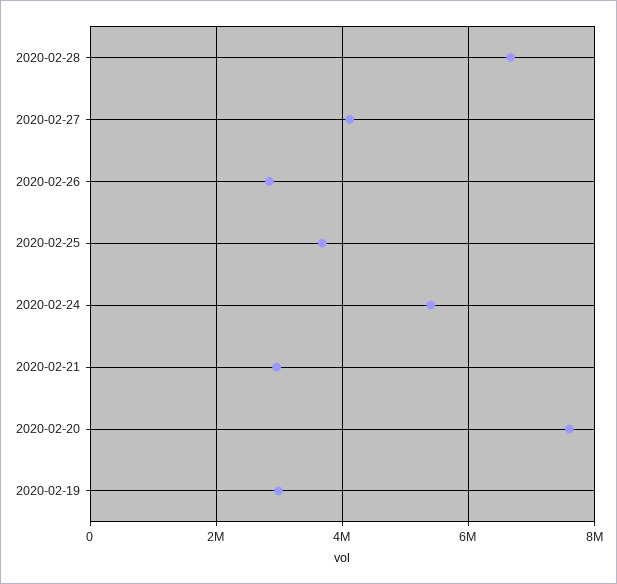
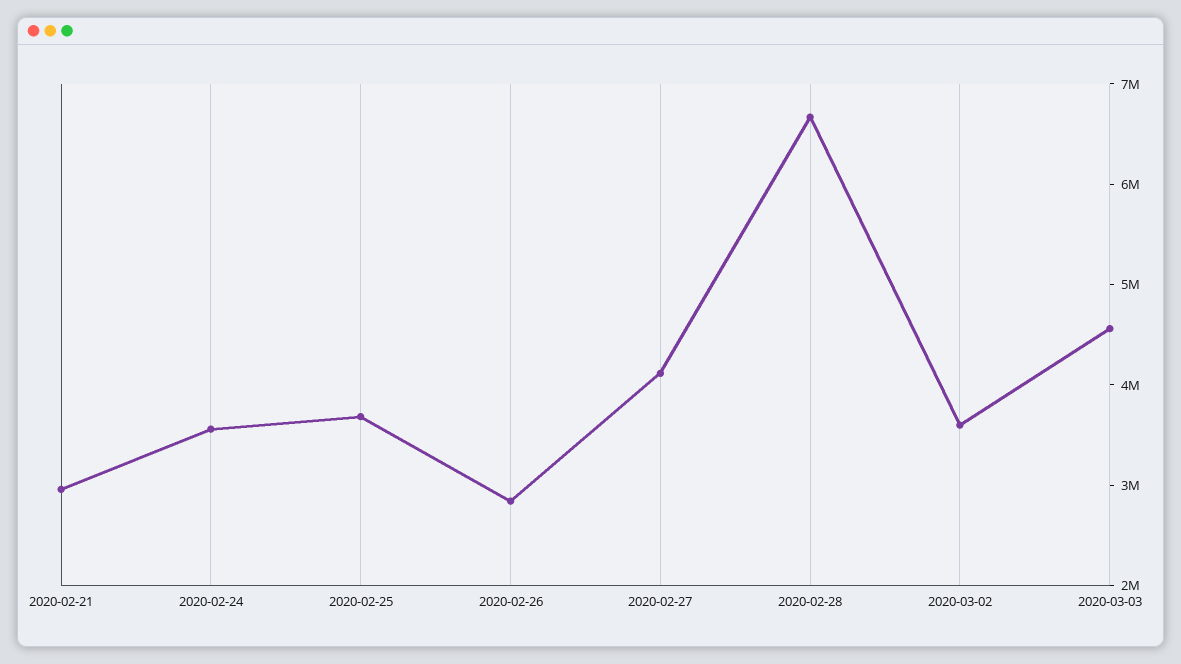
2020-02-24: 5400000 -> 3600000
2020-02-20: 7600000 -> none
2020-02-19: 3000000 -> none
2020-03-02: none -> 3600000
2020-03-03: none -> 4600000

